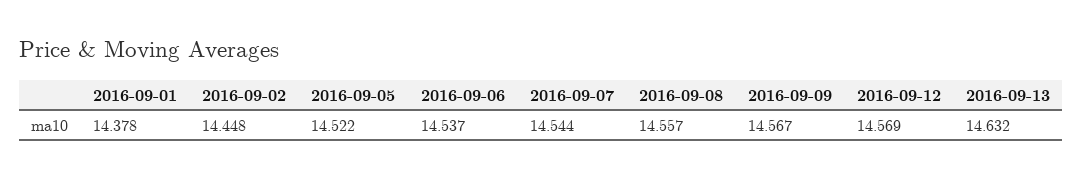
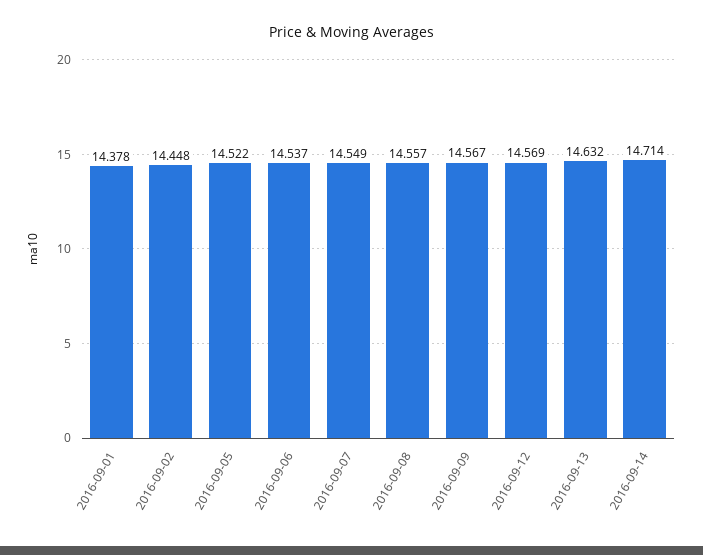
2016-09-07: 14.544 -> 14.549
2016-09-14: none -> 14.714

